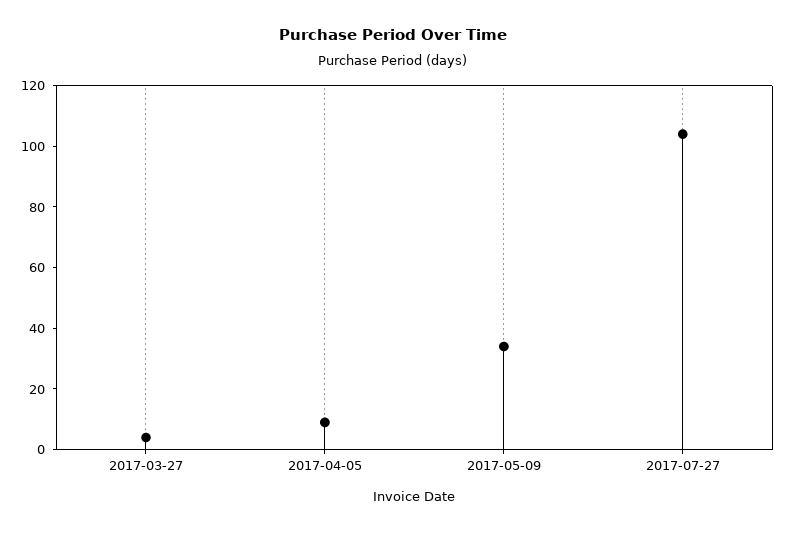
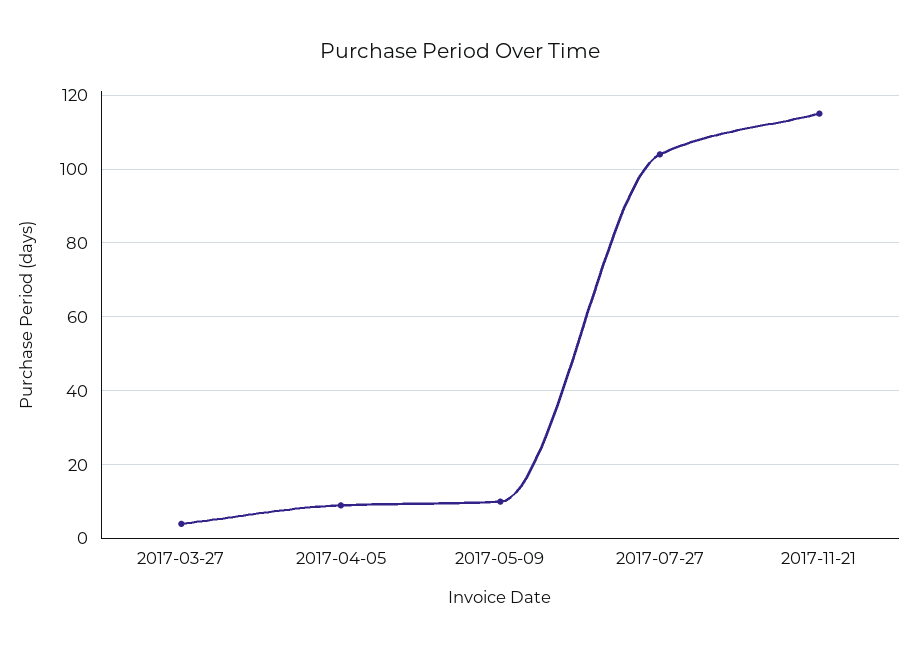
2017-05-09: 35 -> 10
2017-11-21: none -> 115

